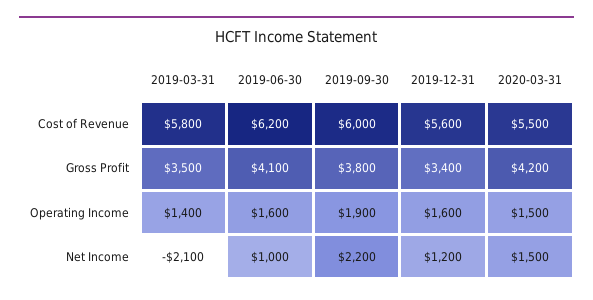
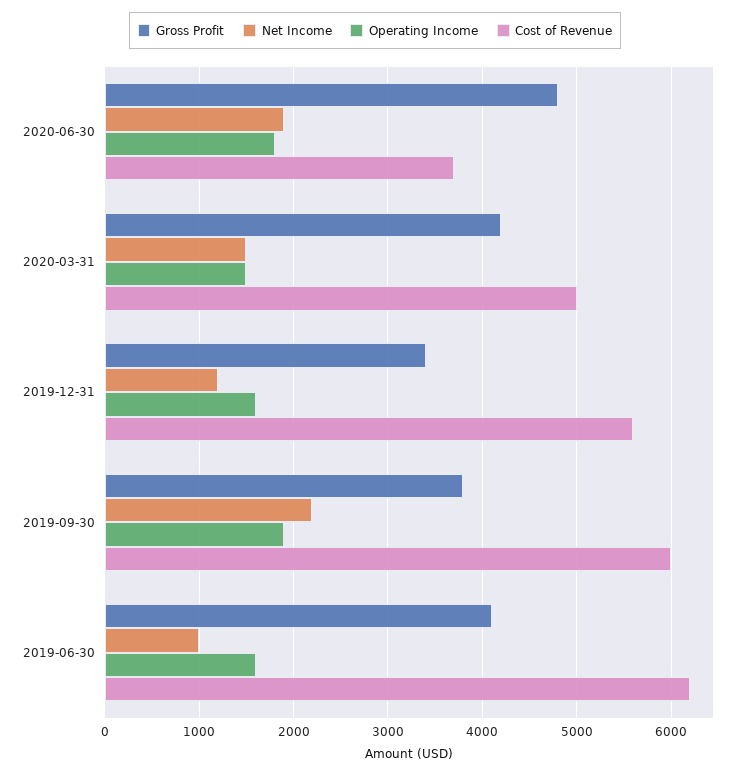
Cost of Revenue, 2019-03-31: 5800 -> none
Cost of Revenue, 2020-03-31: 5500 -> 5000
Gross Profit, 2019-03-31: 3500 -> none
Operating Income, 2019-03-31: 1400 -> none
Net Income, 2019-03-31: -2100 -> none
Gross Profit, 2020-06-30: none -> 4800
Net Income, 2020-06-30: none -> 1900
Operating Income, 2020-06-30: none -> 1800
Cost of Revenue, 2020-06-30: none -> 3700

